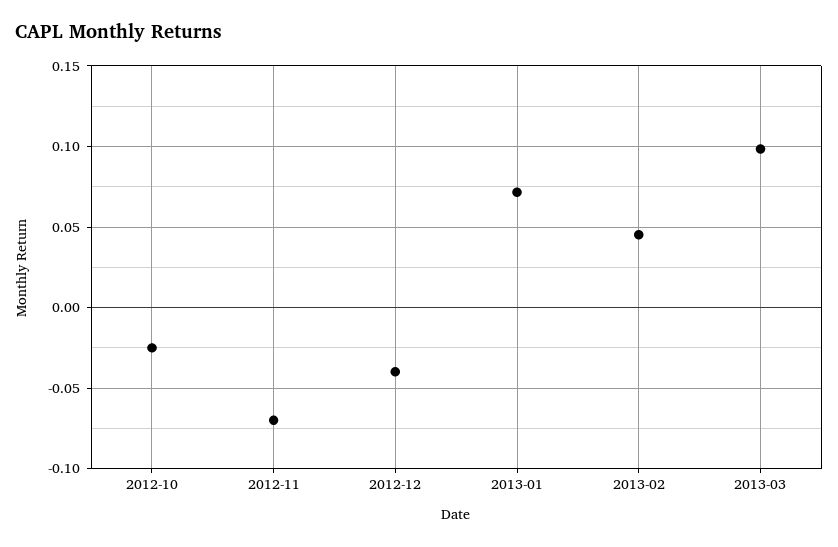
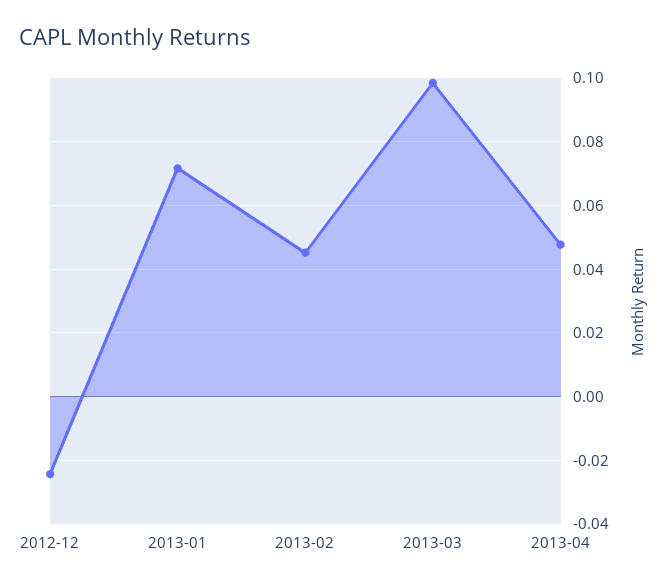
2012-10: -0.025 -> none
2012-11: -0.07 -> none
2012-12: -0.04 -> -0.024
2013-04: none -> 0.048

